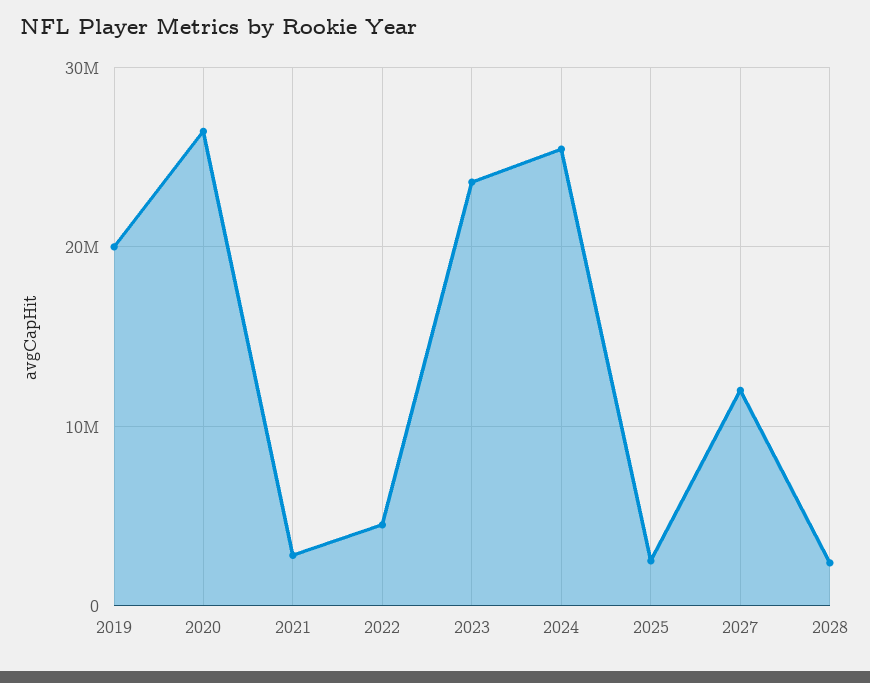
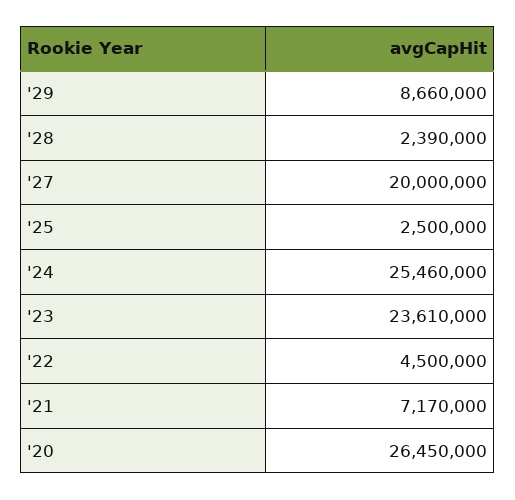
2019: 20000000 -> none
2021: 3000000 -> 7170000
2027: 12000000 -> 20000000
'29: none -> 8660000

